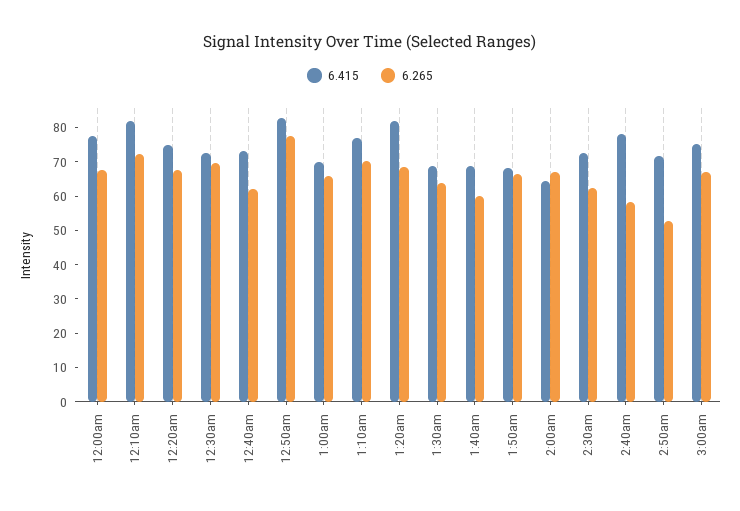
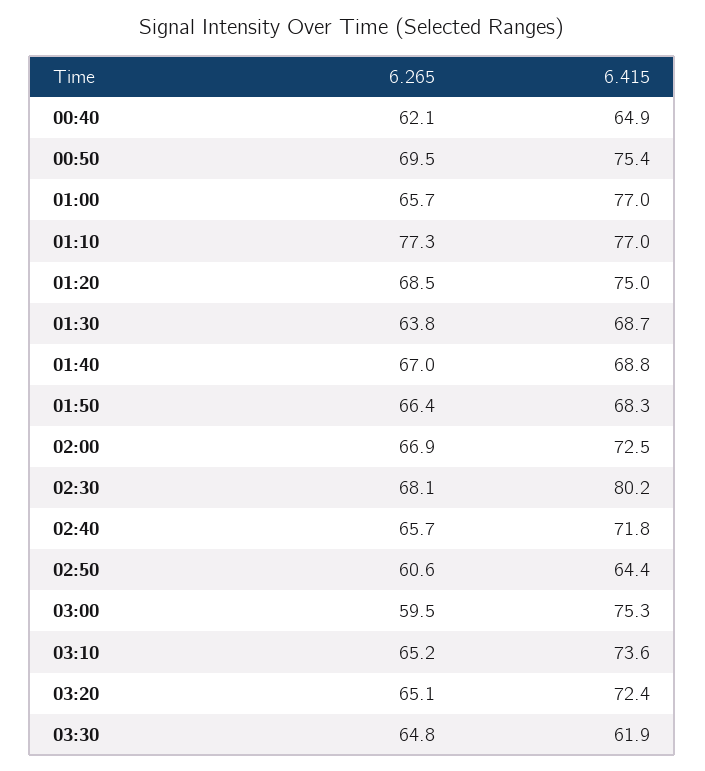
6.415, 12:00am: 77.5 -> none
6.265, 12:00am: 67.5 -> none
6.415, 12:10am: 82.5 -> none
6.265, 12:10am: 72.5 -> none
6.415, 12:20am: 75 -> none
6.265, 12:20am: 67.5 -> none
6.415, 12:30am: 72.5 -> none
6.265, 12:30am: 70 -> none
6.415, 12:40am: 72.5 -> 64.9
6.415, 12:50am: 82.5 -> 75.4
6.265, 12:50am: 77.5 -> 69.5
6.415, 1:00am: 70 -> 77
6.265, 1:10am: 70 -> 77.3
6.415, 1:20am: 82.5 -> 75
6.265, 1:40am: 60 -> 67
6.415, 2:00am: 65 -> 72.5
6.415, 2:30am: 72.5 -> 80.2
6.265, 2:30am: 62.5 -> 68.1
6.415, 2:40am: 77.5 -> 71.8
6.265, 2:40am: 57.5 -> 65.7
6.415, 2:50am: 72.5 -> 64.4
6.265, 2:50am: 52.5 -> 60.6
6.265, 3:00am: 67.5 -> 59.5
6.265, 03:10: none -> 65.2
6.415, 03:10: none -> 73.6
6.265, 03:20: none -> 65.1
6.415, 03:20: none -> 72.4
6.265, 03:30: none -> 64.8
6.415, 03:30: none -> 61.9

